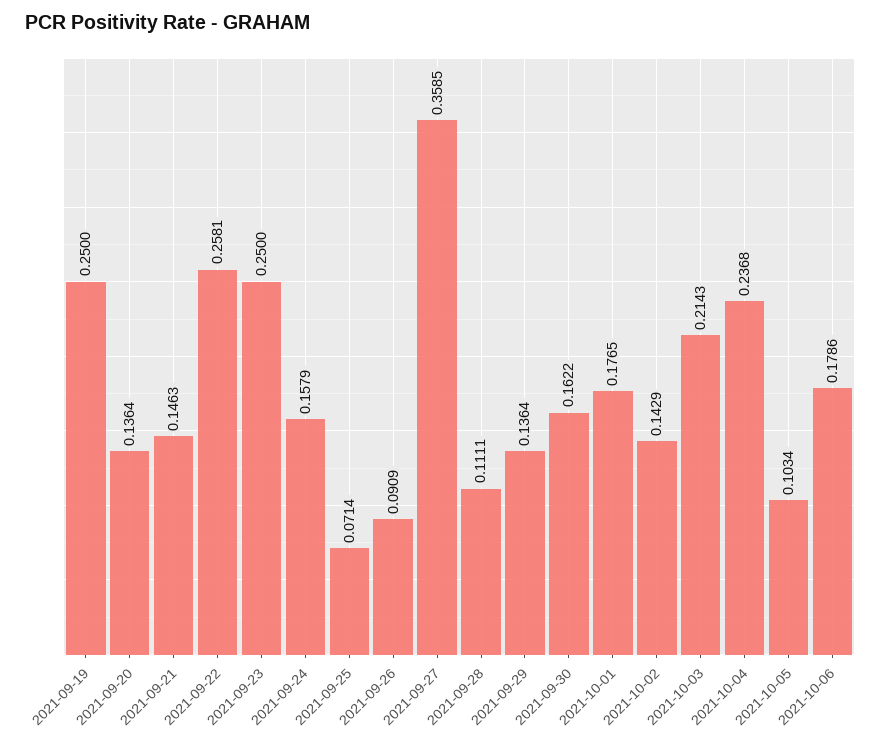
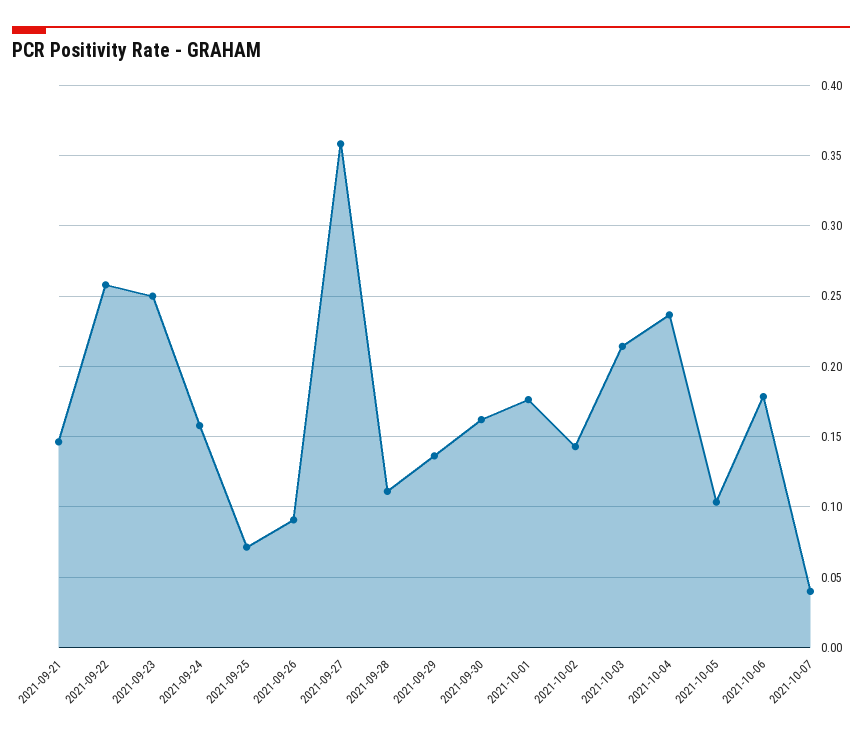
2021-09-19: 0.25 -> none
2021-09-20: 0.1364 -> none
2021-10-07: none -> 0.04

